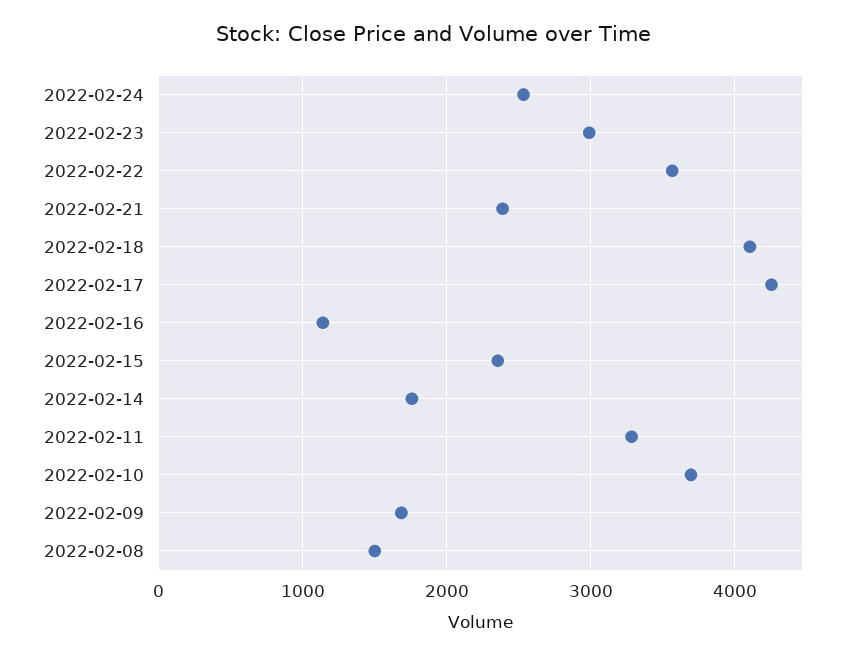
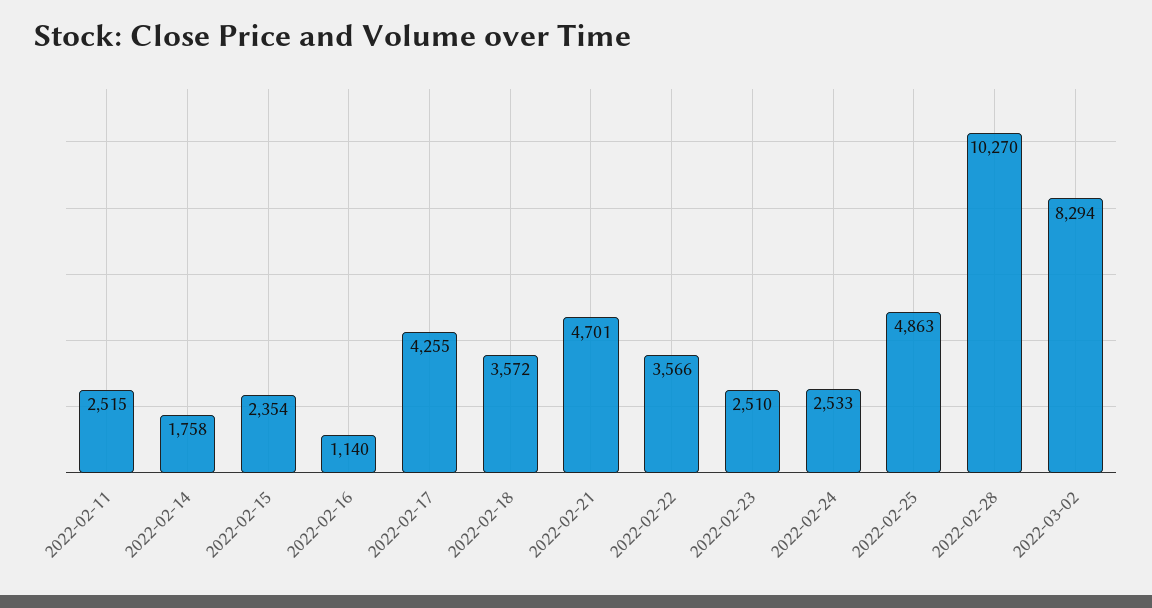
2022-02-23: 3000 -> 2510
2022-02-21: 2400 -> 4701
2022-02-18: 4100 -> 3572
2022-02-11: 3300 -> 2515
2022-02-10: 3700 -> none
2022-02-09: 1700 -> none
2022-02-08: 1500 -> none
2022-02-25: none -> 4863
2022-02-28: none -> 10270
2022-03-02: none -> 8294

